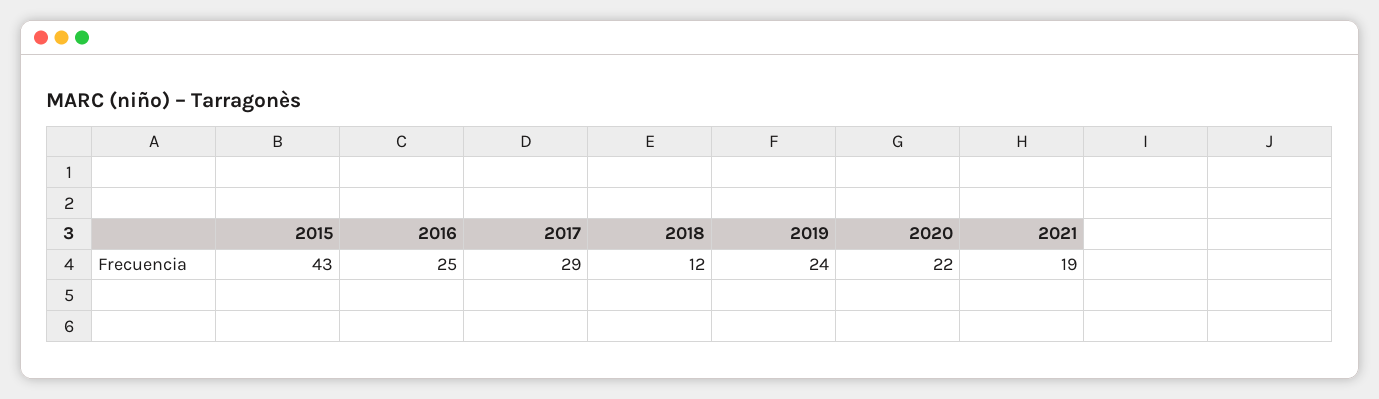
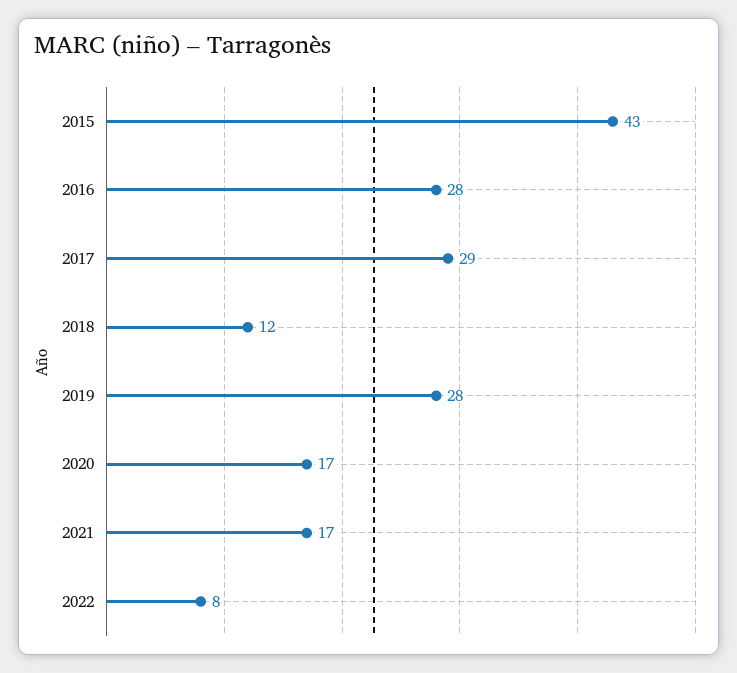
2016: 25 -> 28
2019: 24 -> 28
2020: 22 -> 17
2021: 19 -> 17
2022: none -> 8

